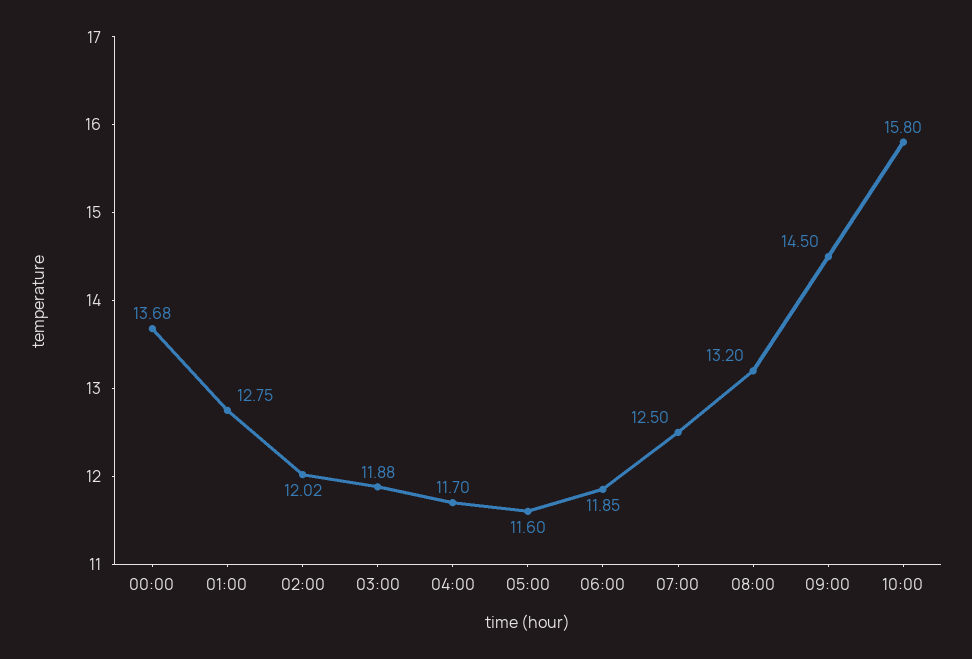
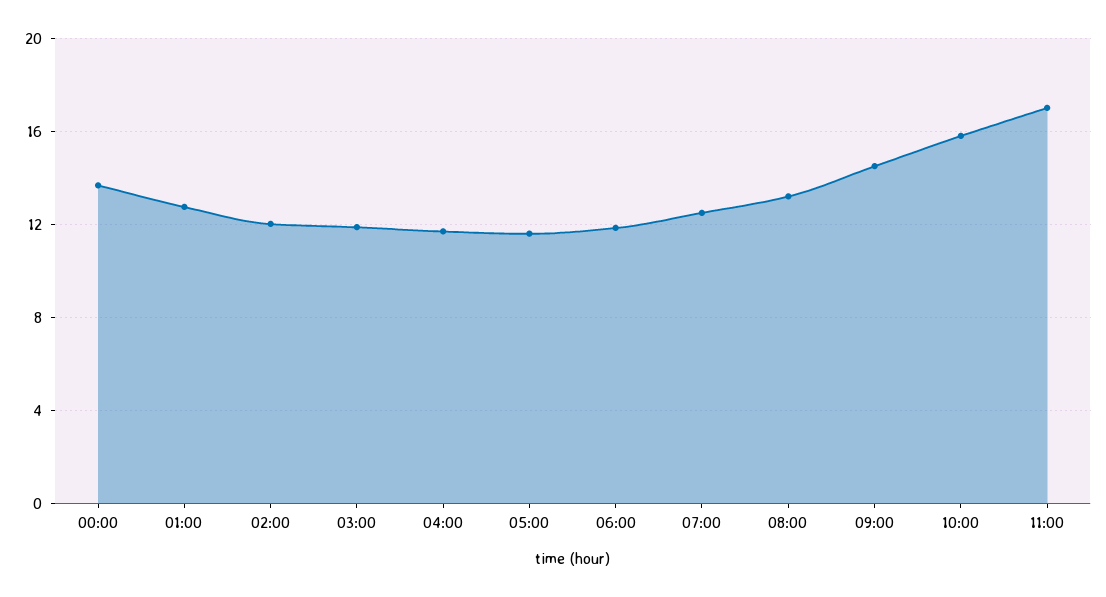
11:00: none -> 17

